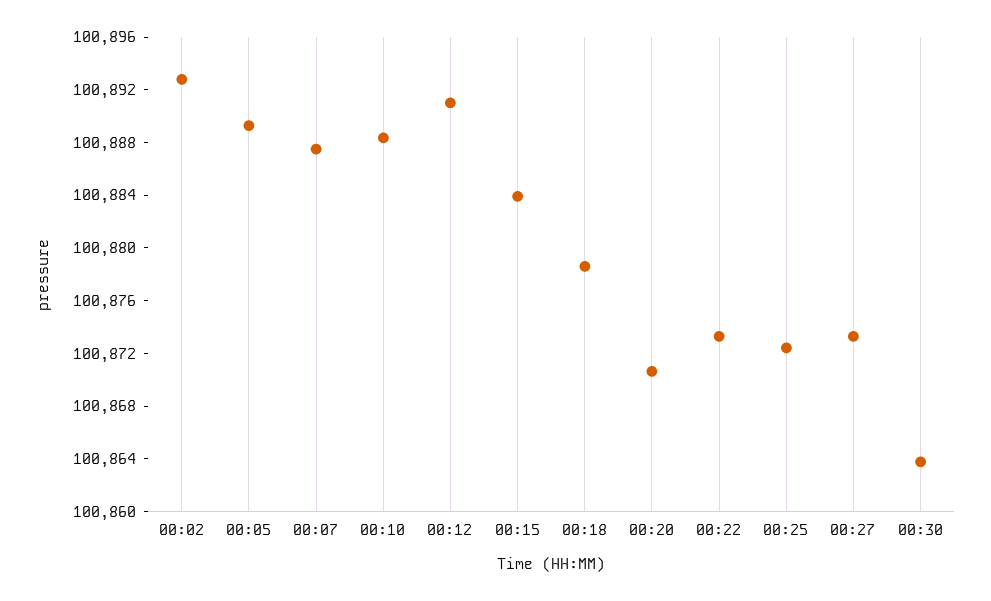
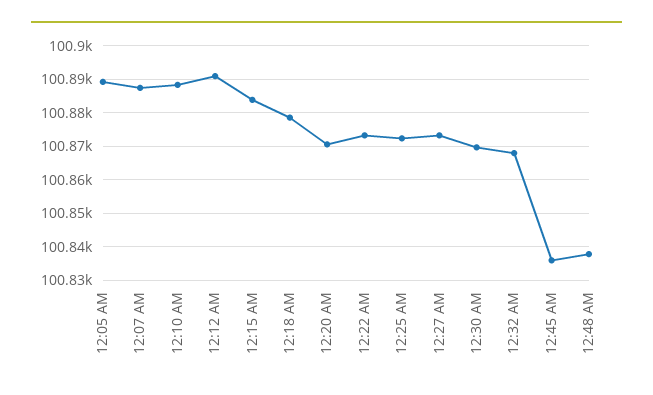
00:02: 100893 -> none
00:30: 100864 -> 100870
12:32 AM: none -> 100868
12:45 AM: none -> 100836
12:48 AM: none -> 100838

